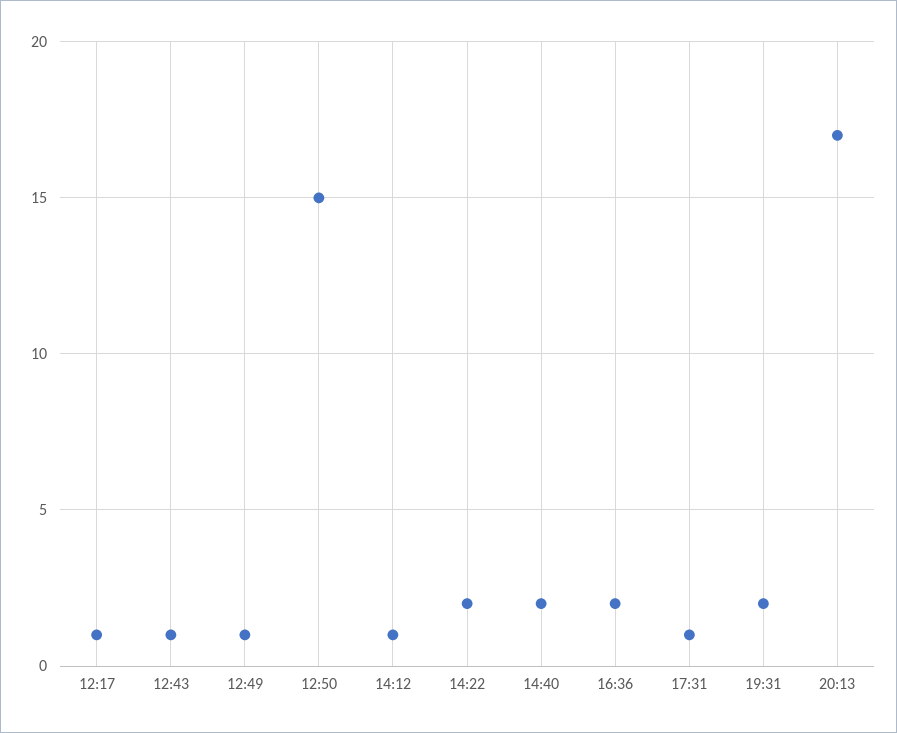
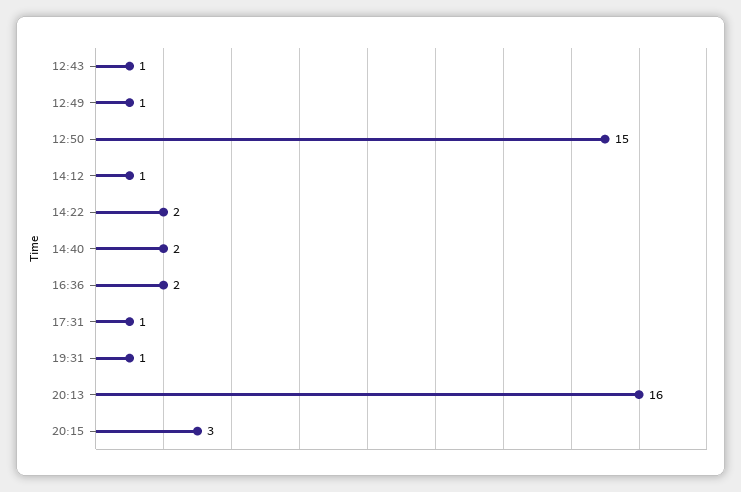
12:17: 1 -> none
19:31: 2 -> 1
20:13: 17 -> 16
20:15: none -> 3

